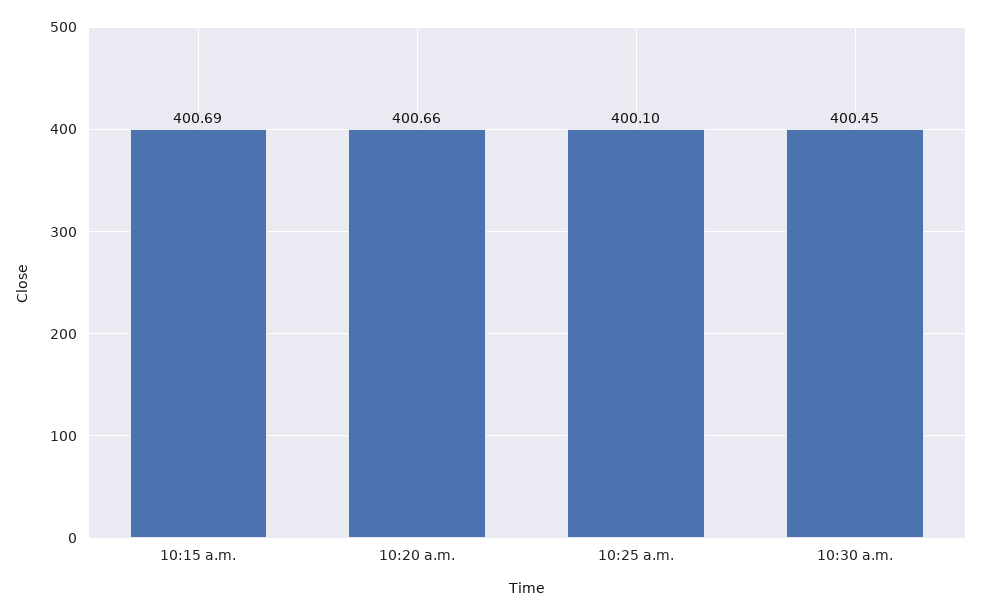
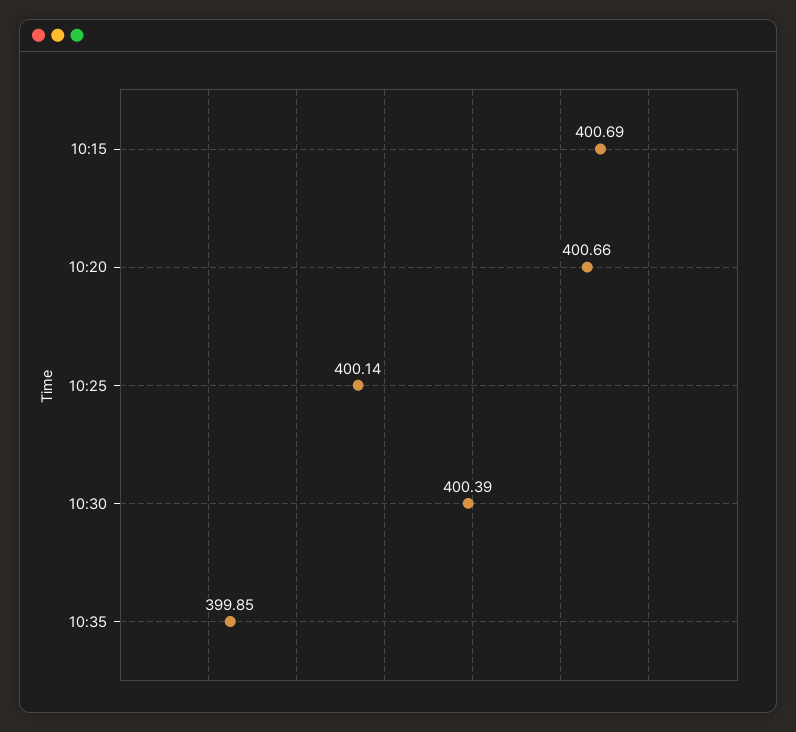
10:25 a.m.: 400.1 -> 400.14
10:30 a.m.: 400.45 -> 400.39
10:35: none -> 399.85

